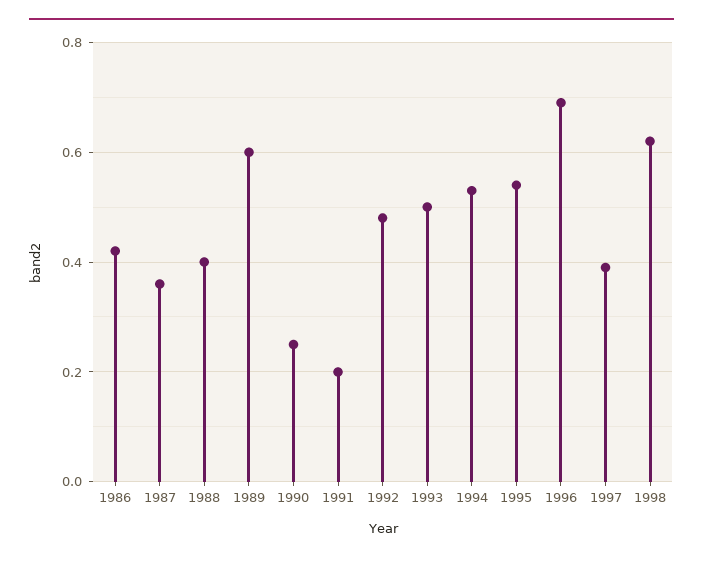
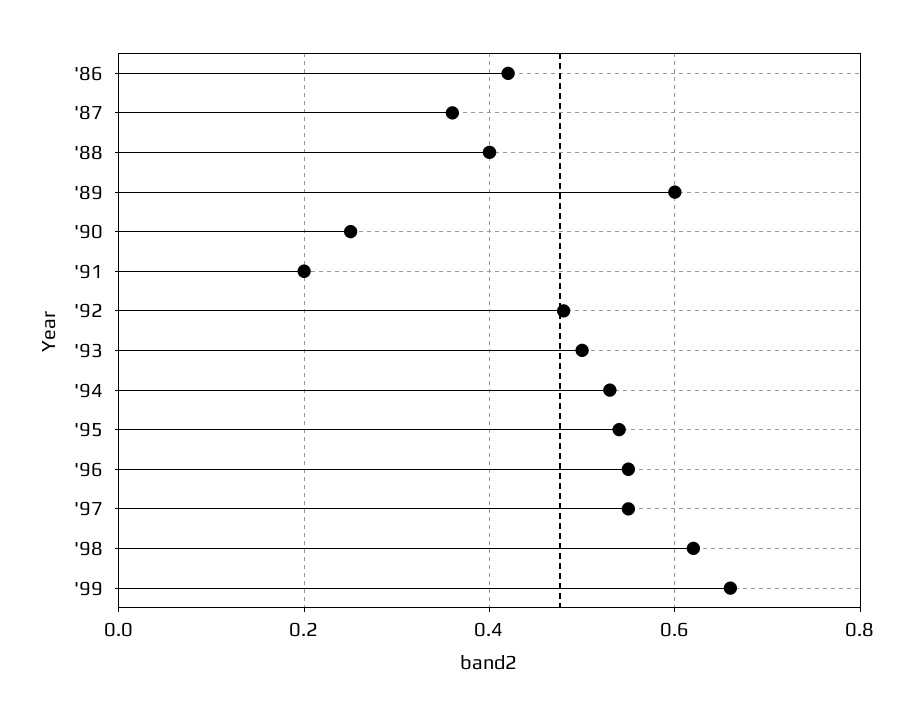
1996: 0.7 -> 0.55
1997: 0.4 -> 0.55
'99: none -> 0.65

